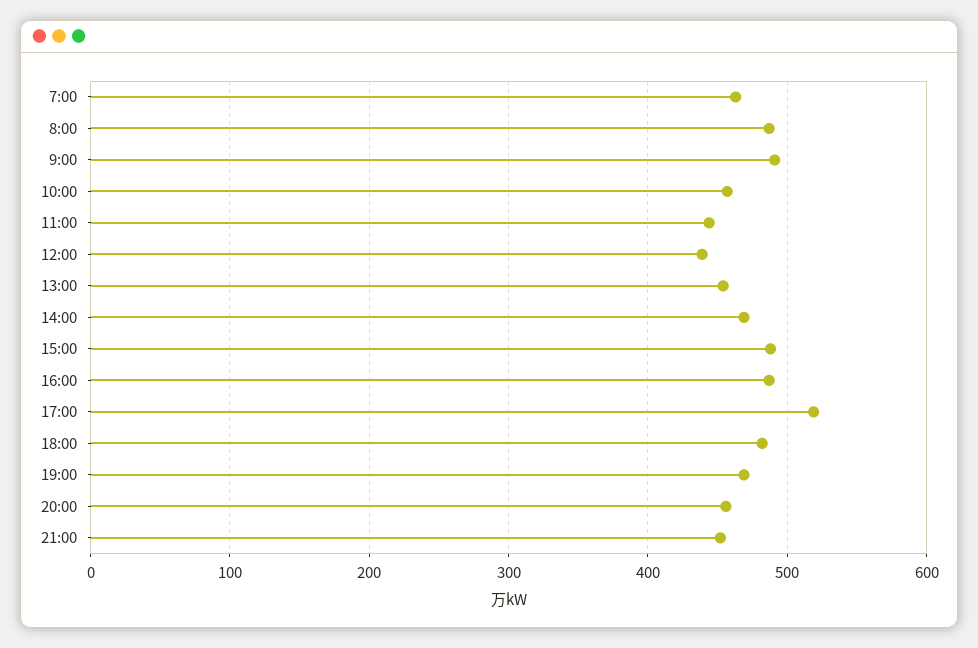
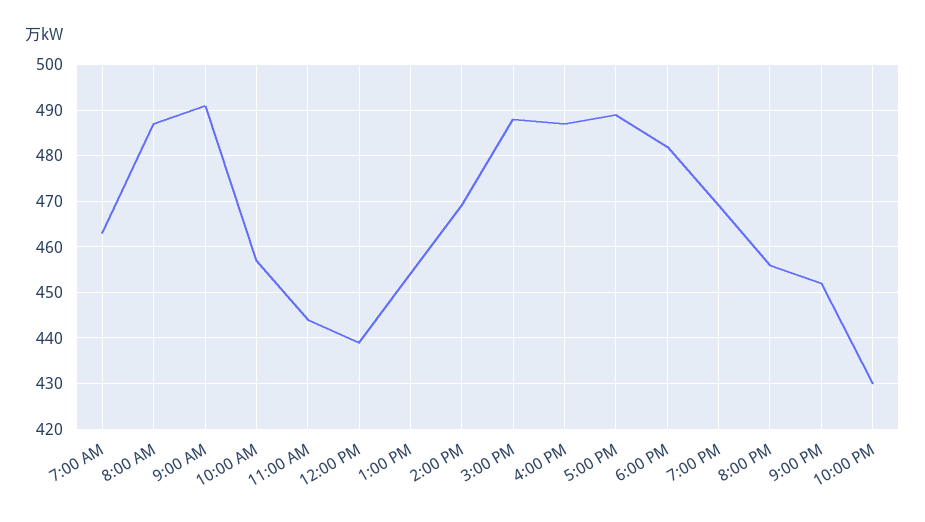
17:00: 520 -> 490
10:00 PM: none -> 430

